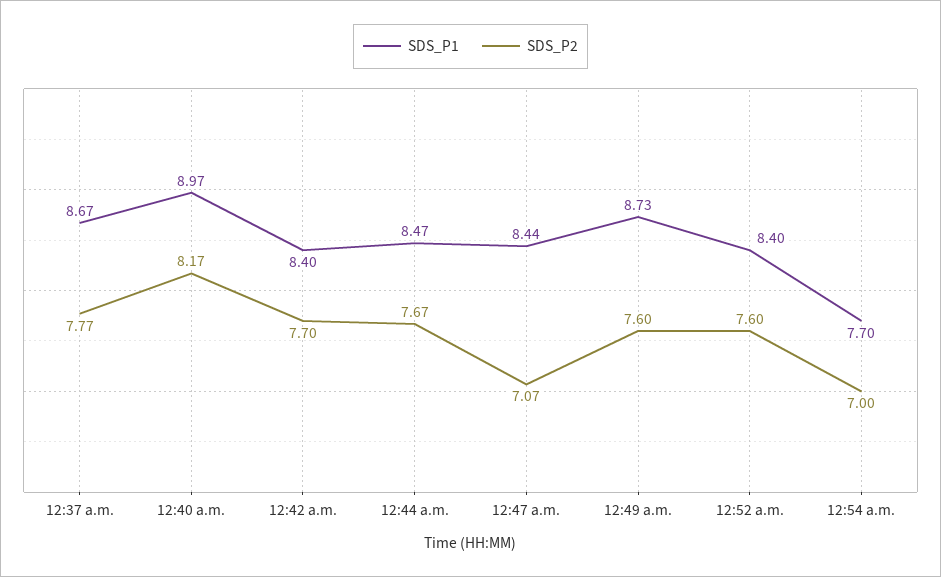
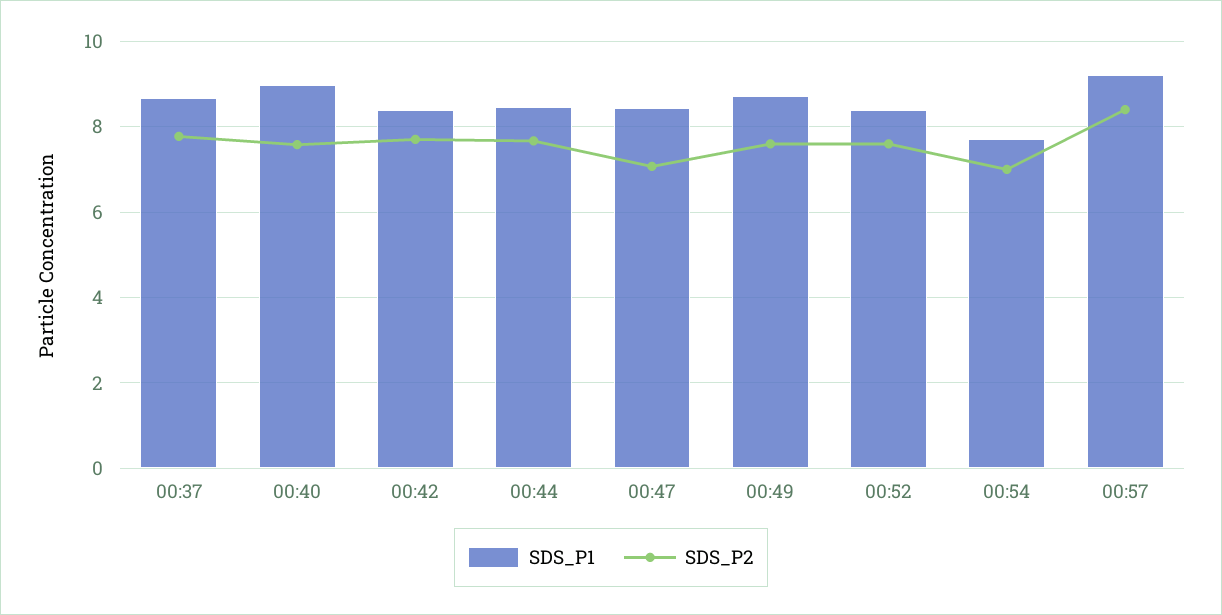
SDS_P2, 12:40 a.m.: 8.17 -> 7.6
SDS_P1, 00:57: none -> 9.2
SDS_P2, 00:57: none -> 8.4

